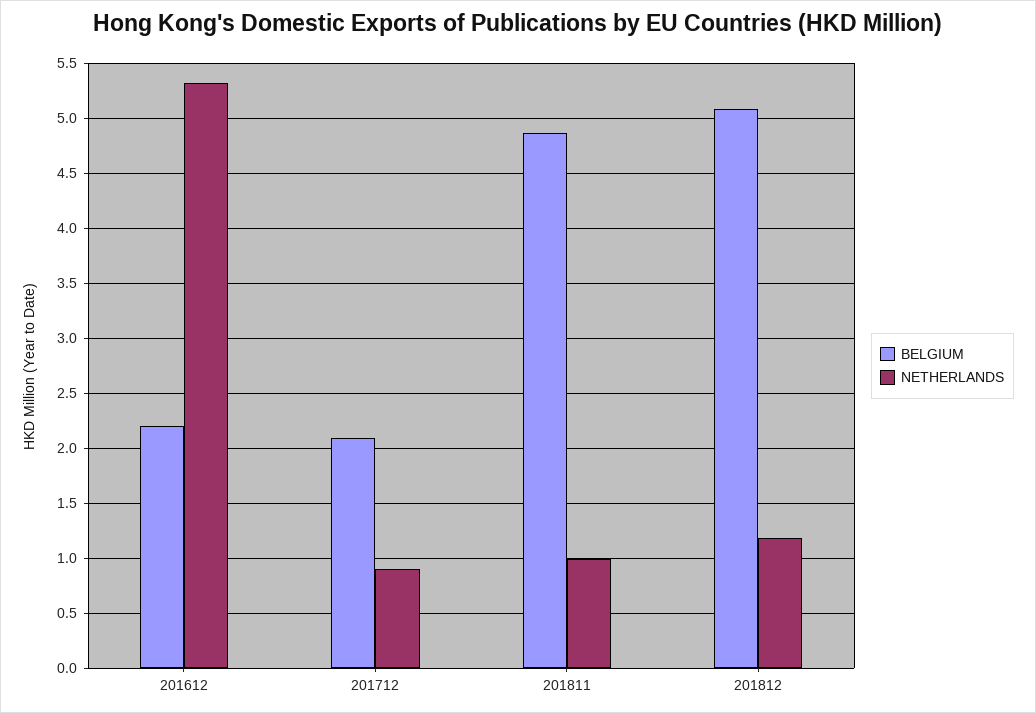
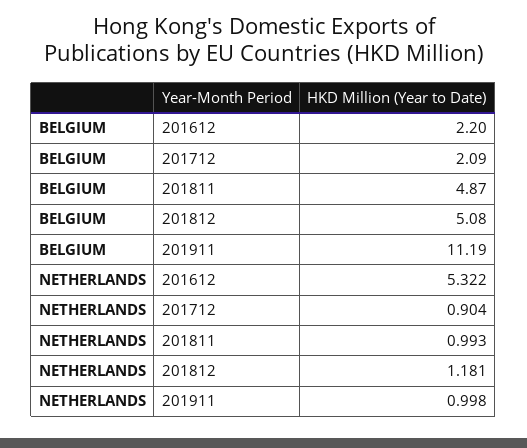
BELGIUM, 201911: none -> 11.19
NETHERLANDS, 201911: none -> 0.998

